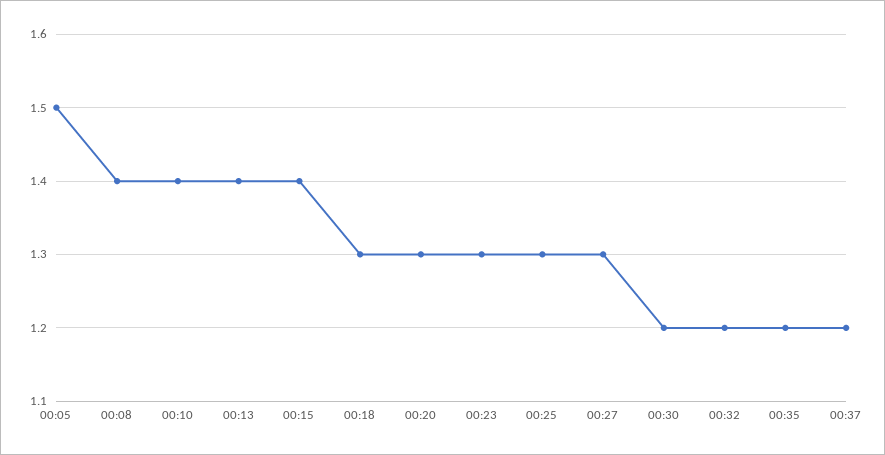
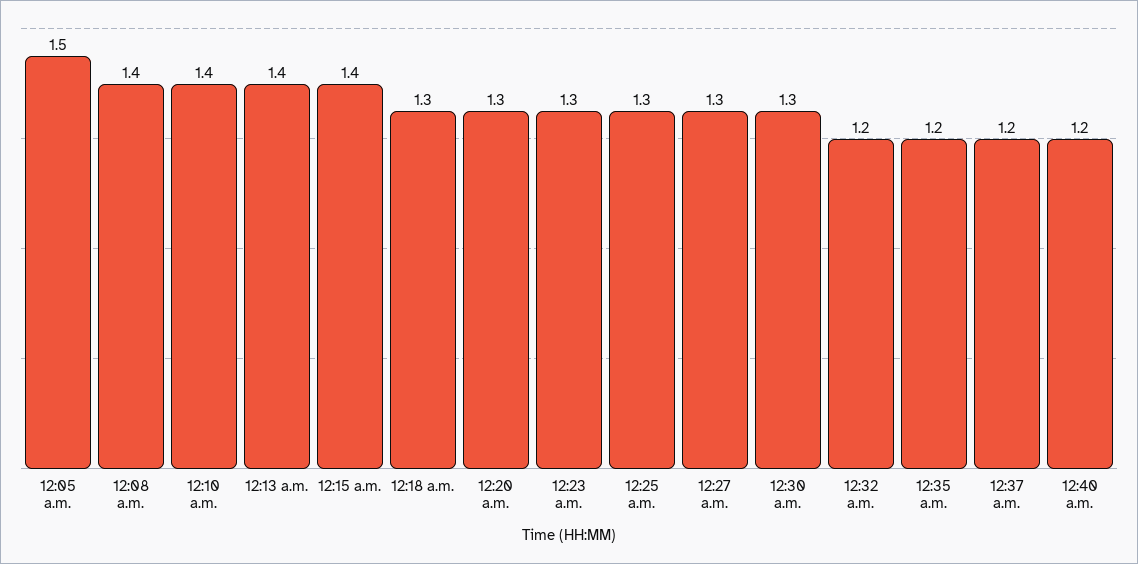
00:30: 1.2 -> 1.3
12:40 a.m.: none -> 1.2

